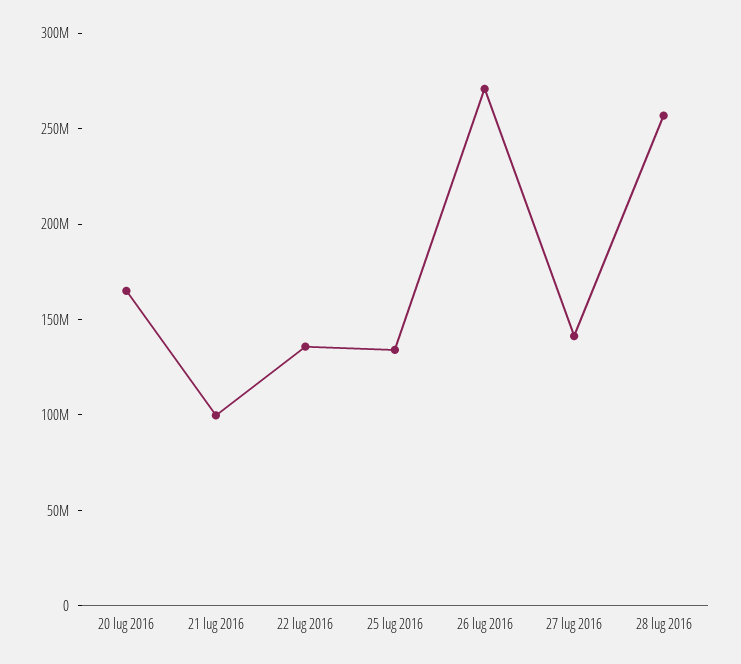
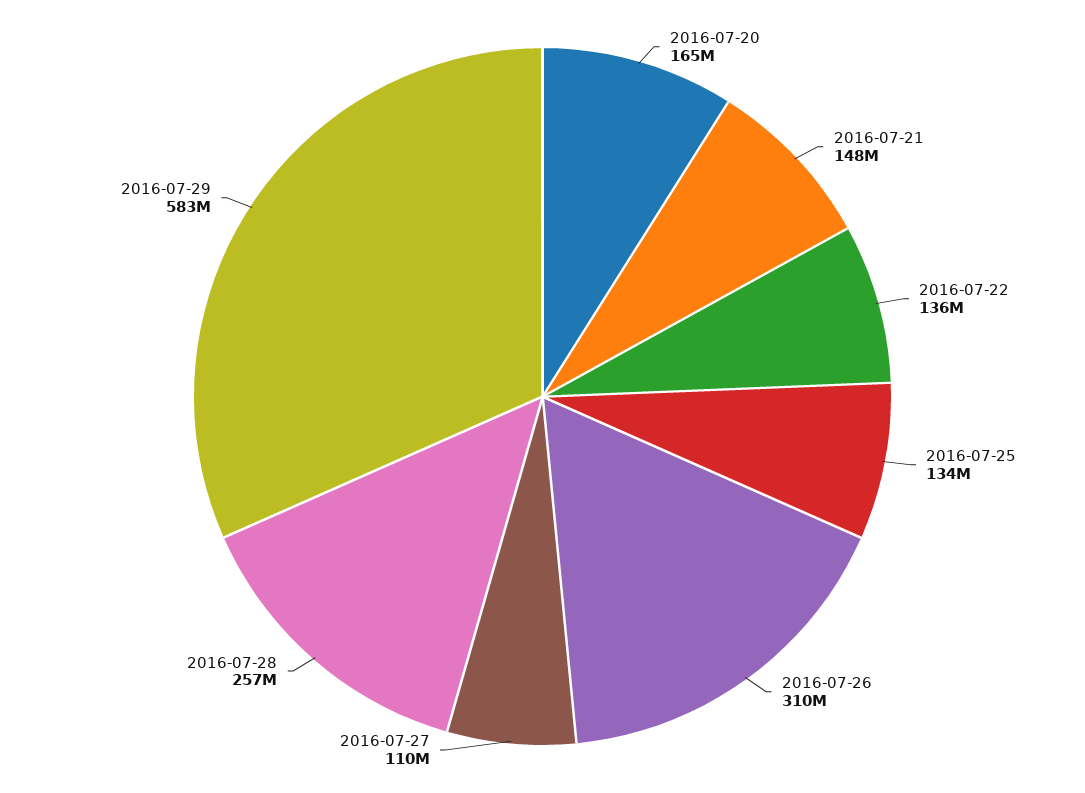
21 lug 2016: 100000000 -> 148000000
26 lug 2016: 270000000 -> 310000000
27 lug 2016: 140000000 -> 110000000
2016-07-29: none -> 583000000

